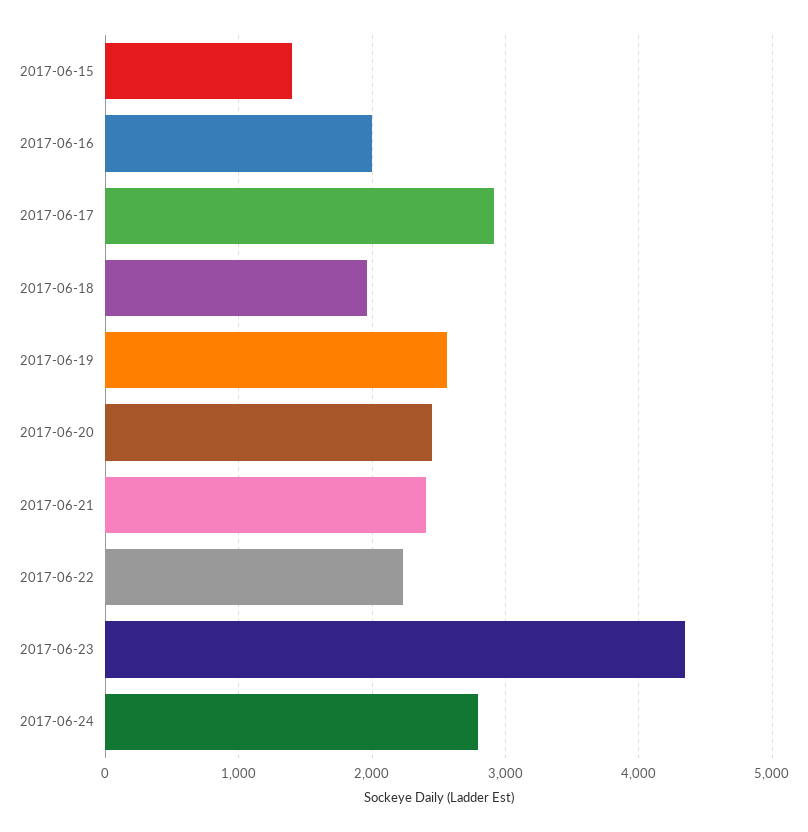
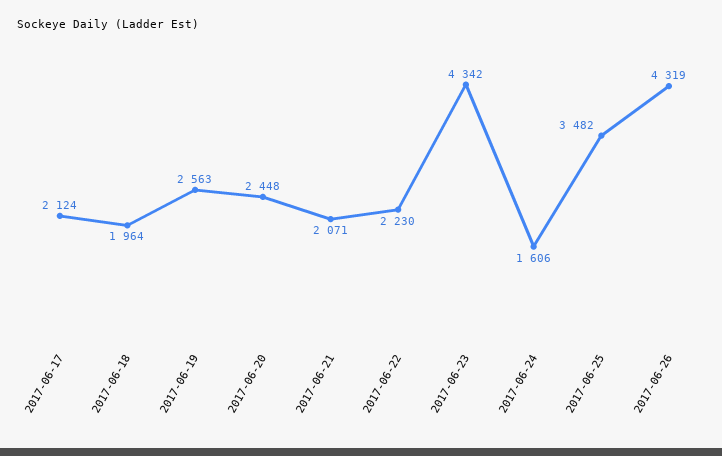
2017-06-15: 1400 -> none
2017-06-16: 2000 -> none
2017-06-17: 2900 -> 2124
2017-06-21: 2400 -> 2071
2017-06-24: 2800 -> 1606
2017-06-25: none -> 3482
2017-06-26: none -> 4319

